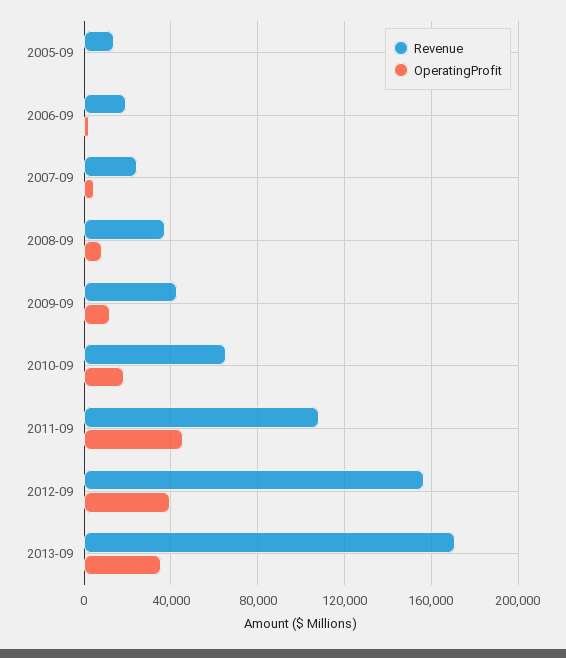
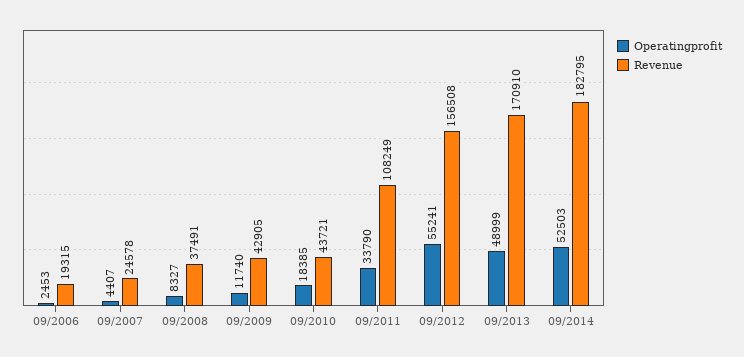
Revenue, 2005-09: 15000 -> none
OperatingProfit, 2005-09: 0 -> none
Revenue, 2010-09: 65000 -> 43721
OperatingProfit, 2011-09: 45000 -> 33790
OperatingProfit, 2012-09: 40000 -> 55241
OperatingProfit, 2013-09: 35000 -> 48999
OperatingProfit, 09/2014: none -> 52503
Revenue, 09/2014: none -> 182795

